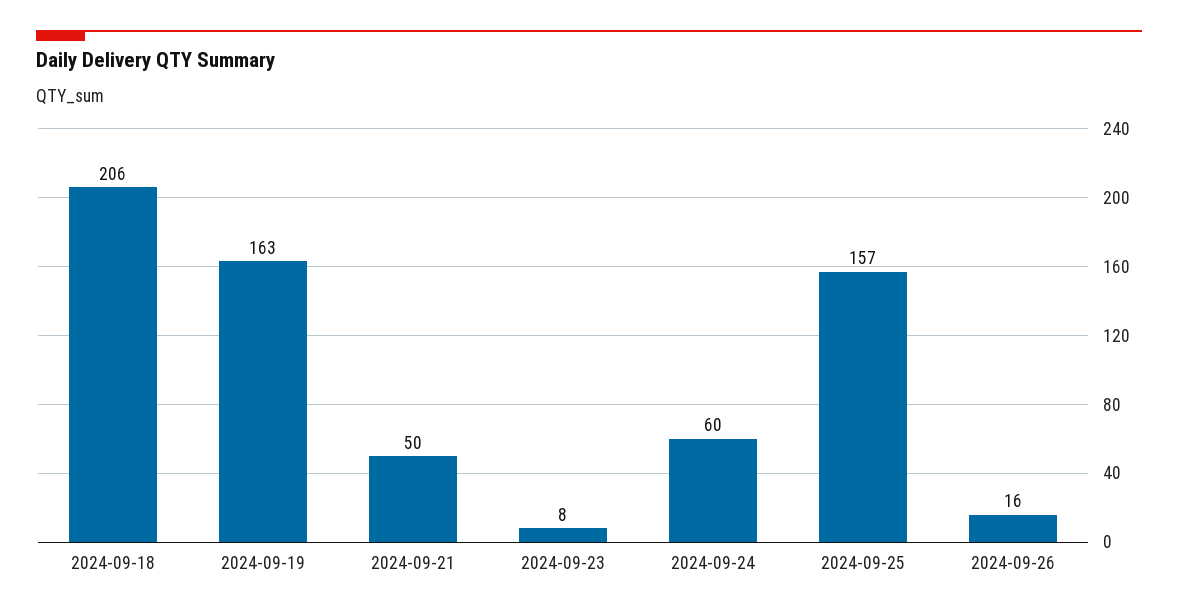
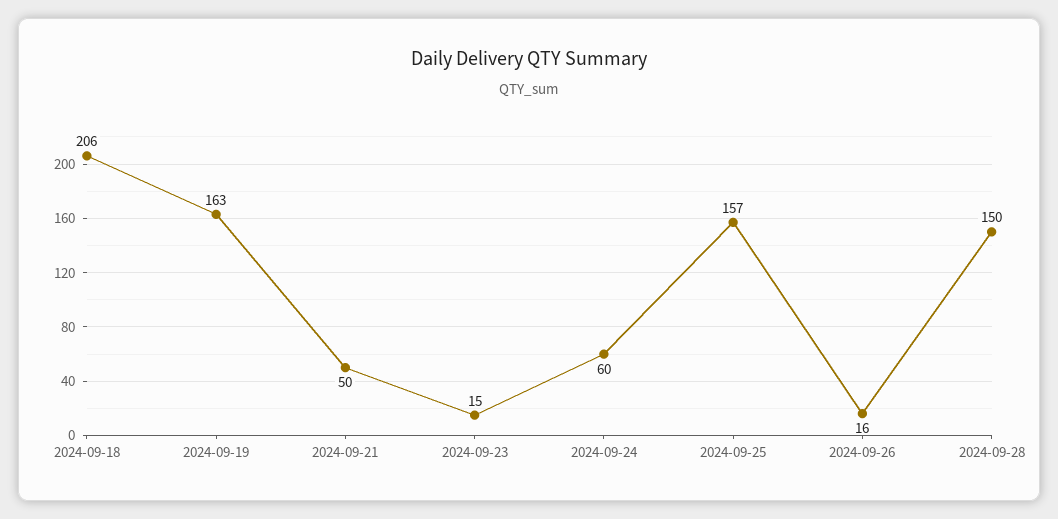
2024-09-23: 8 -> 15
2024-09-28: none -> 150

